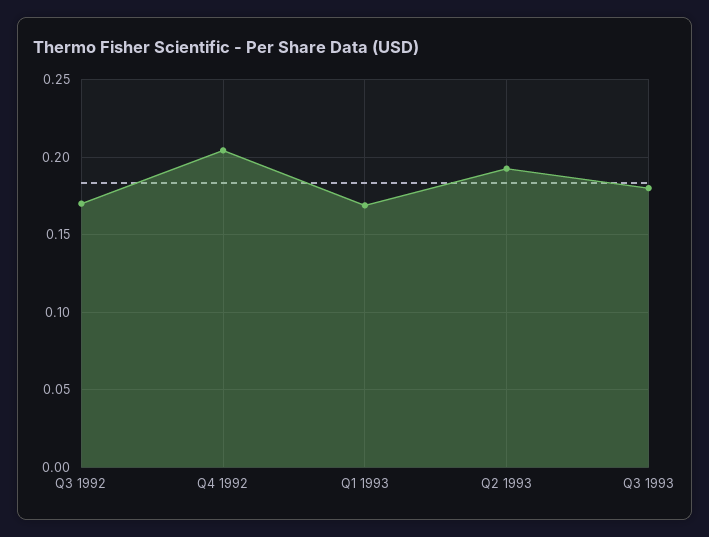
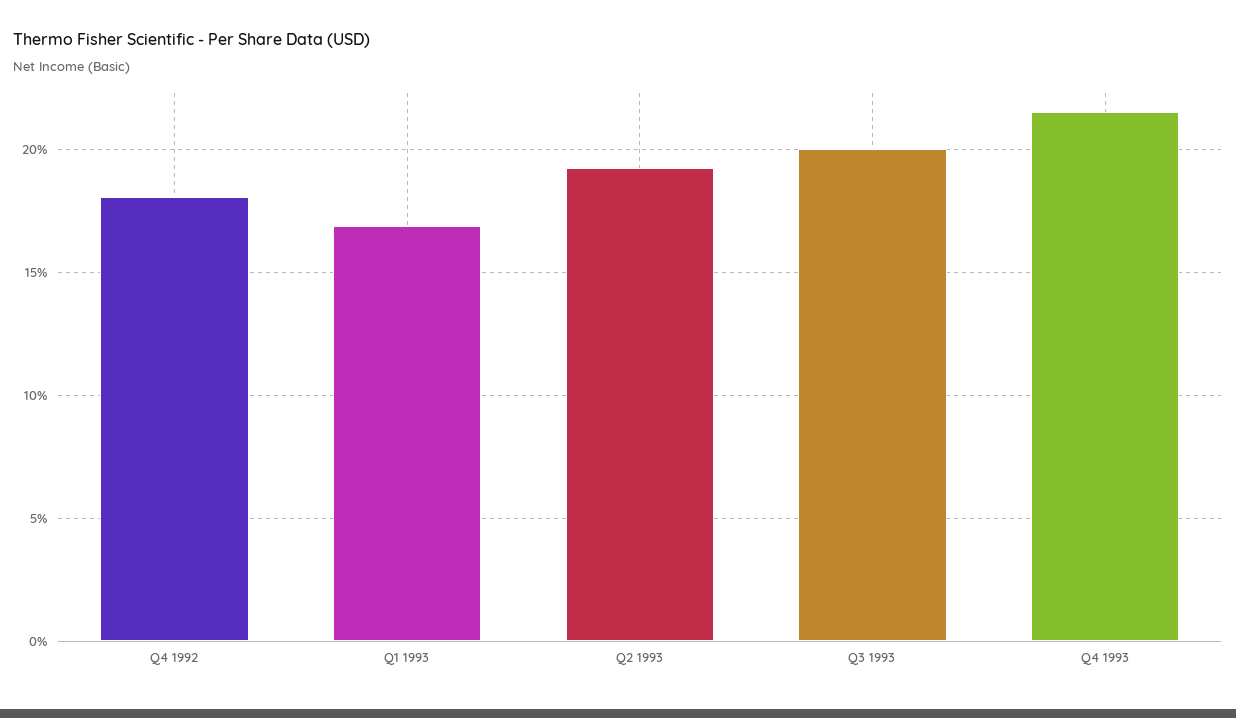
Q3 1992: 0.17 -> none
Q4 1992: 0.205 -> 0.18
Q3 1993: 0.18 -> 0.2
Q4 1993: none -> 0.215

